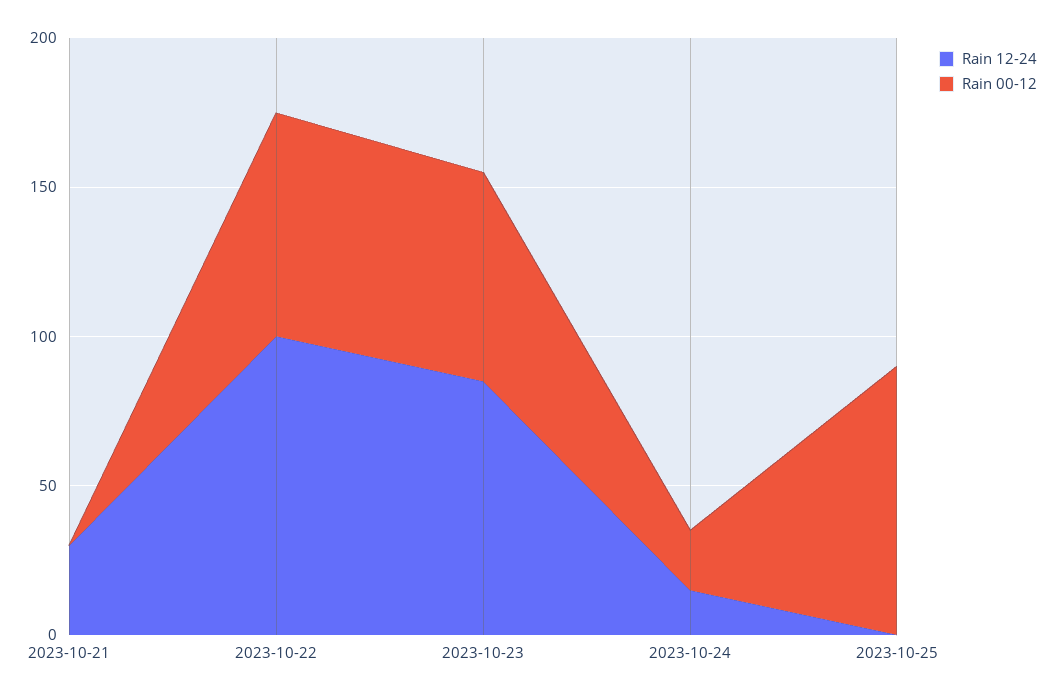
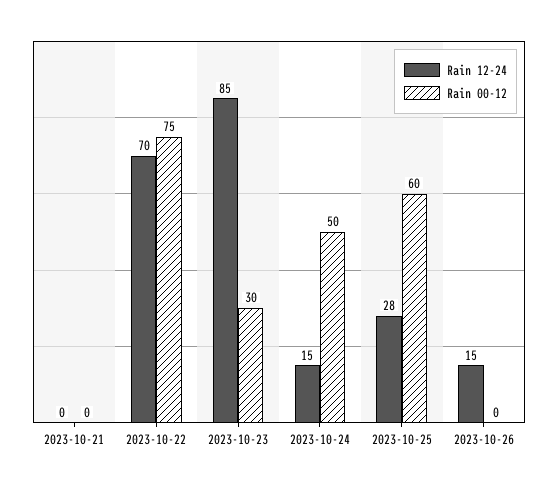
Rain 12-24, 2023-10-21: 30 -> 0
Rain 12-24, 2023-10-22: 100 -> 70
Rain 00-12, 2023-10-23: 70 -> 30
Rain 00-12, 2023-10-24: 20 -> 50
Rain 12-24, 2023-10-25: 0 -> 28
Rain 00-12, 2023-10-25: 90 -> 60
Rain 12-24, 2023-10-26: none -> 15
Rain 00-12, 2023-10-26: none -> 0

